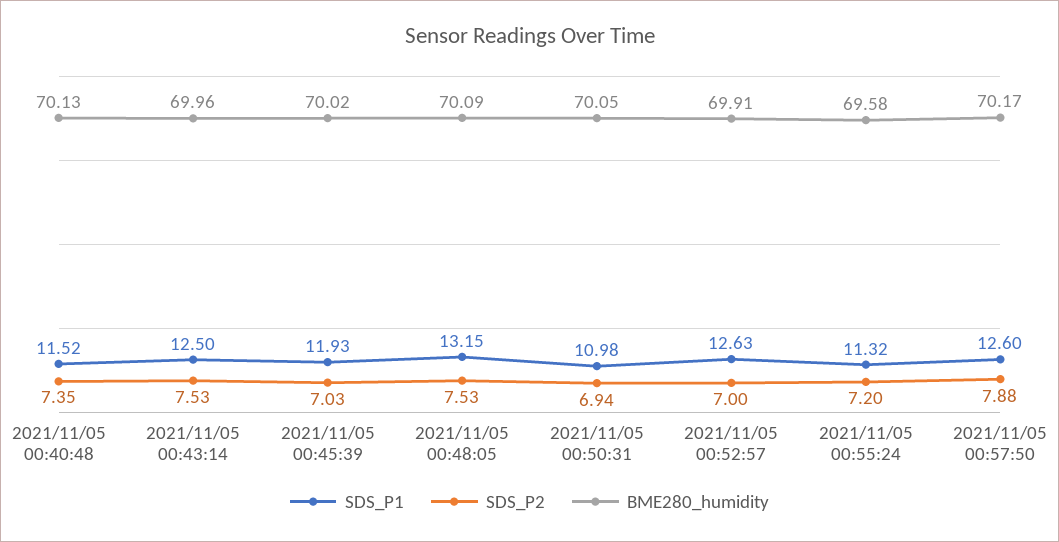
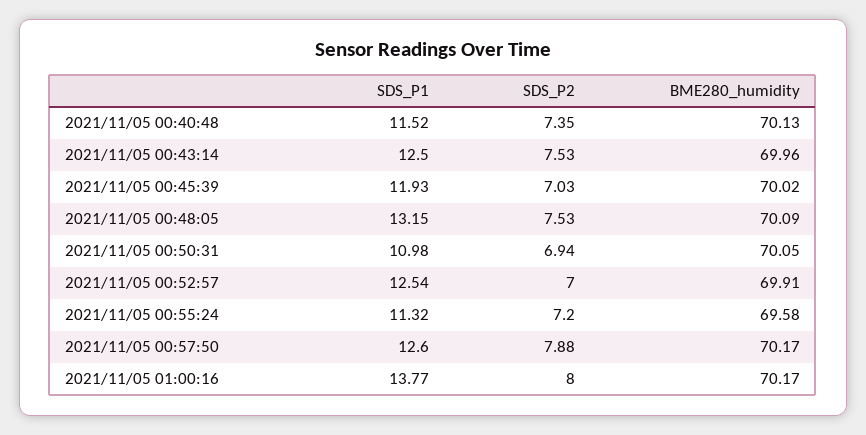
SDS_P1, 2021/11/05 00:52:57: 12.63 -> 12.54
SDS_P1, 2021/11/05 01:00:16: none -> 13.77
SDS_P2, 2021/11/05 01:00:16: none -> 8
BME280_humidity, 2021/11/05 01:00:16: none -> 70.17

